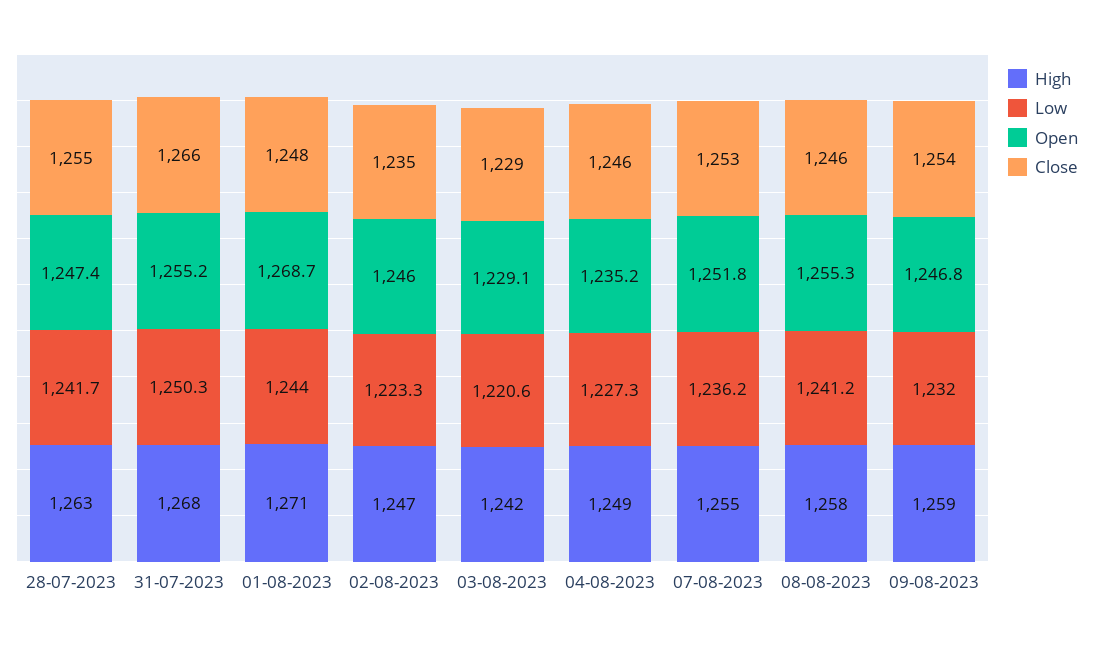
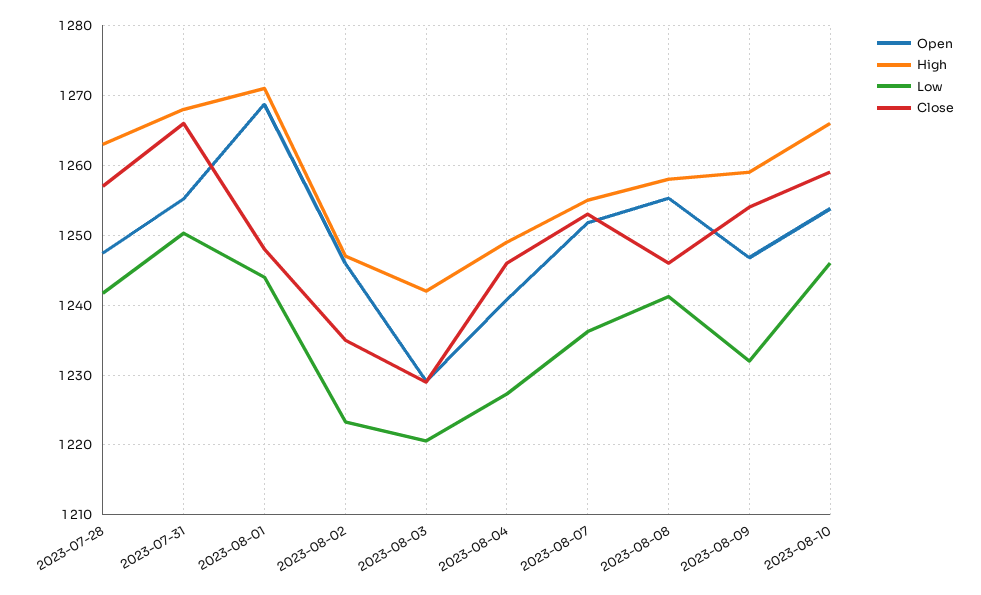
Close, 28-07-2023: 1255 -> 1257
Open, 04-08-2023: 1235.2 -> 1241
Open, 2023-08-10: none -> 1254
High, 2023-08-10: none -> 1266
Low, 2023-08-10: none -> 1246
Close, 2023-08-10: none -> 1259

